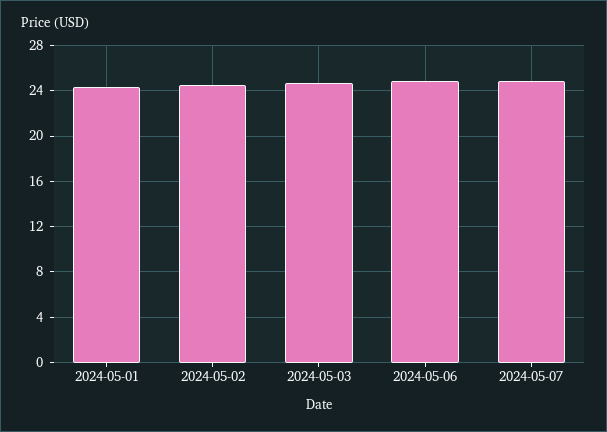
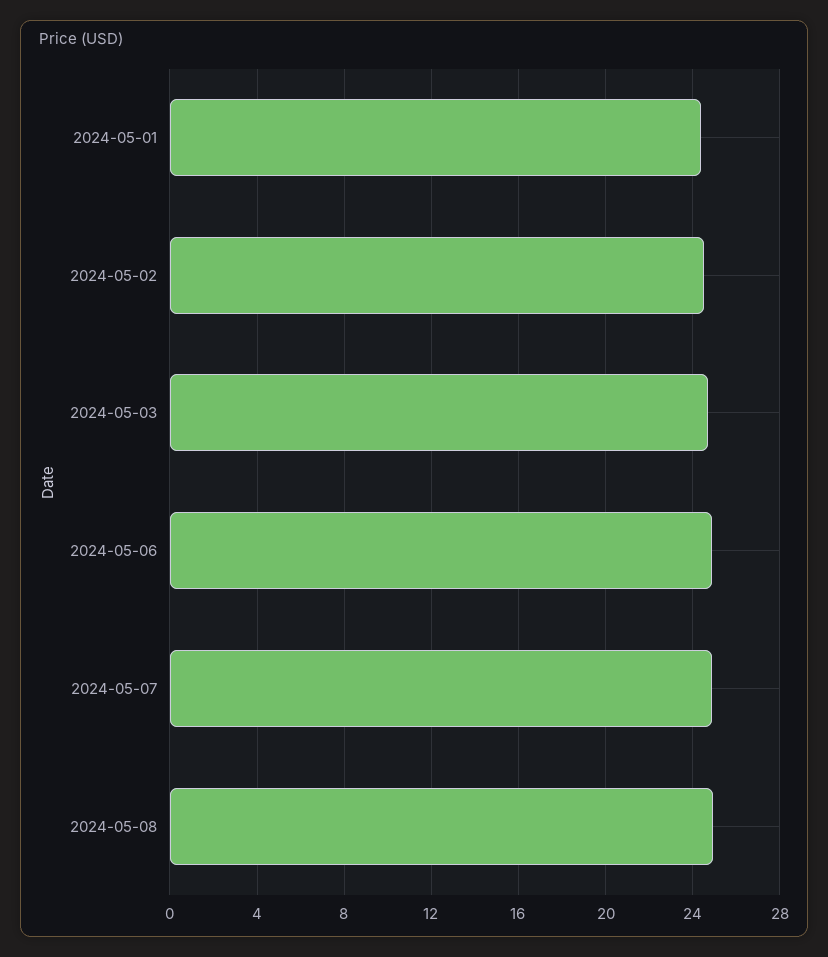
2024-05-08: none -> 25

